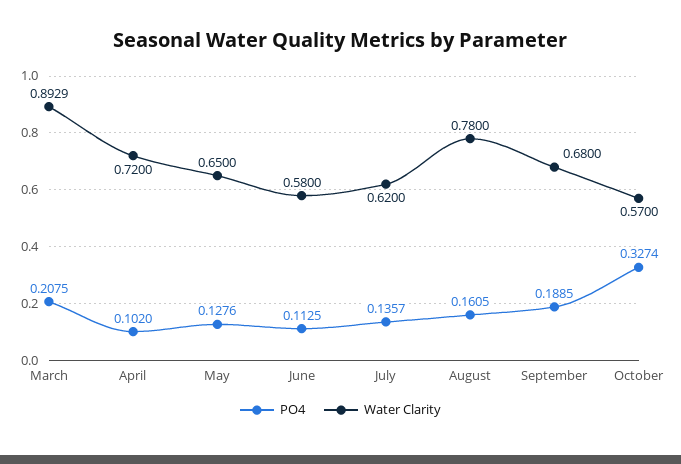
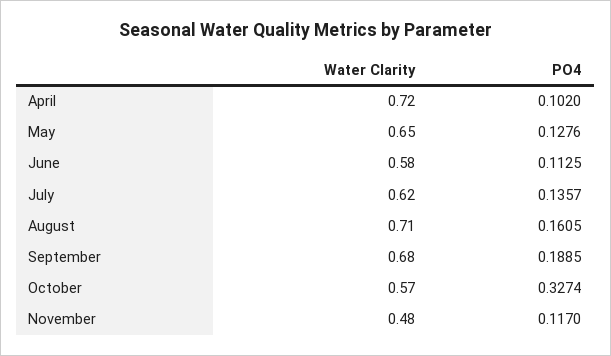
PO4, March: 0.2075 -> none
Water Clarity, March: 0.8929 -> none
Water Clarity, August: 0.78 -> 0.71
Water Clarity, November: none -> 0.48
PO4, November: none -> 0.117

